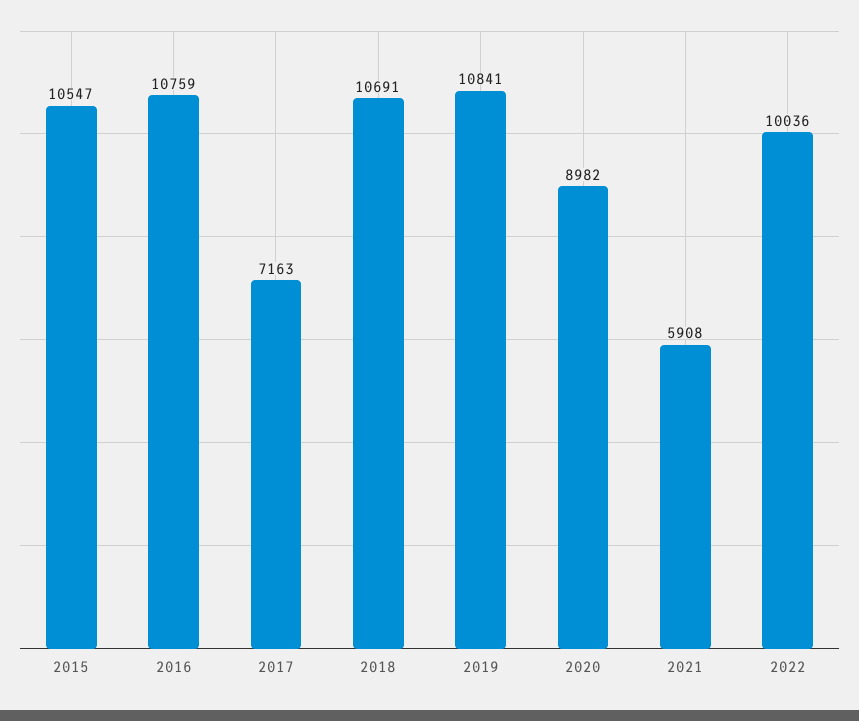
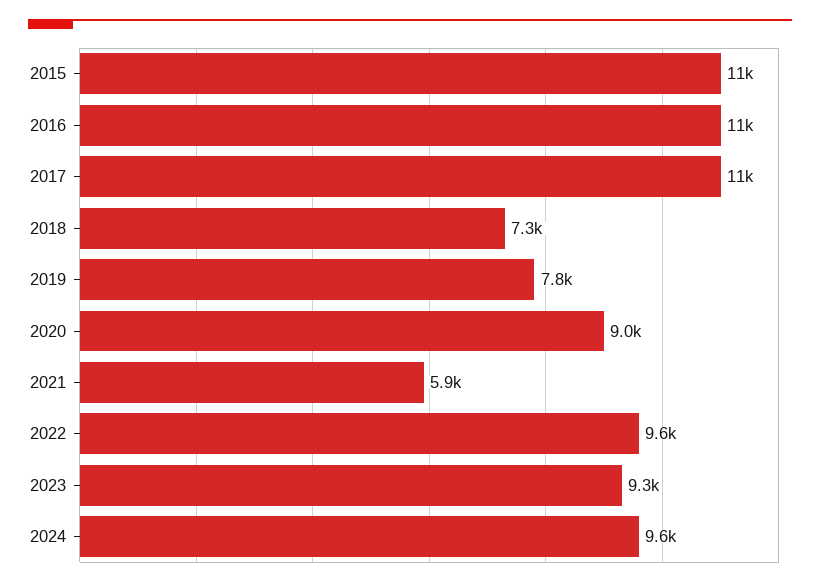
2017: 7163 -> 11000
2018: 10691 -> 7300
2019: 10841 -> 7800
2022: 10036 -> 9600
2023: none -> 9300
2024: none -> 9600

